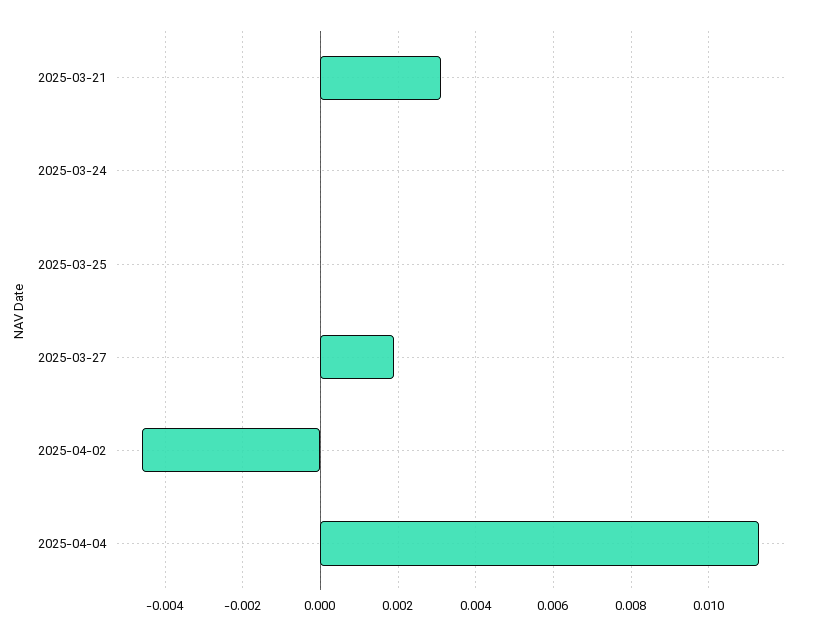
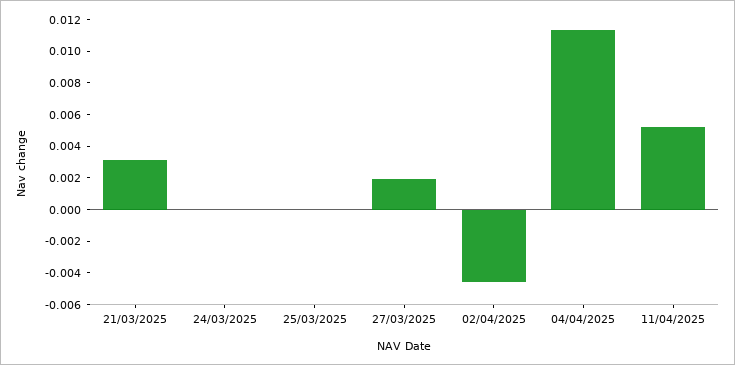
11/04/2025: none -> 0.005

